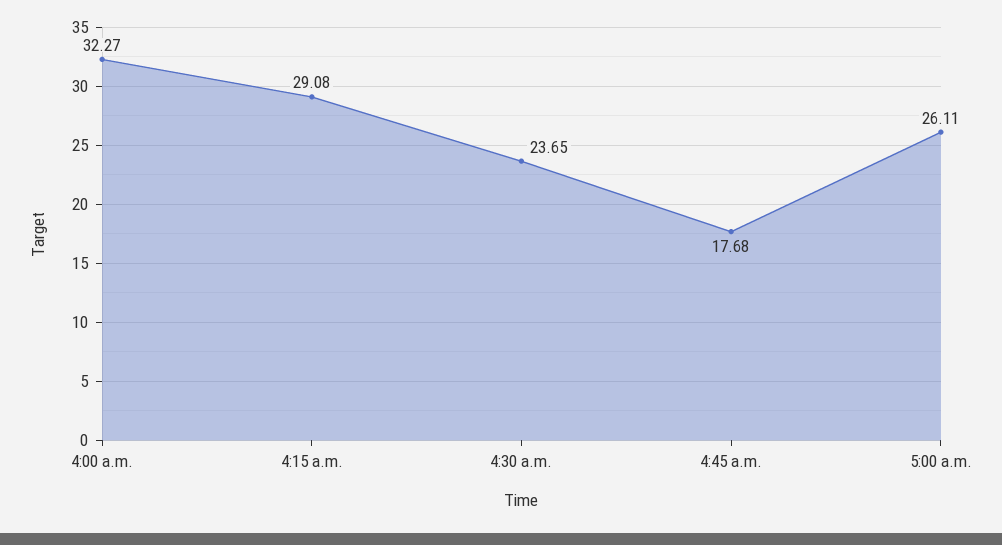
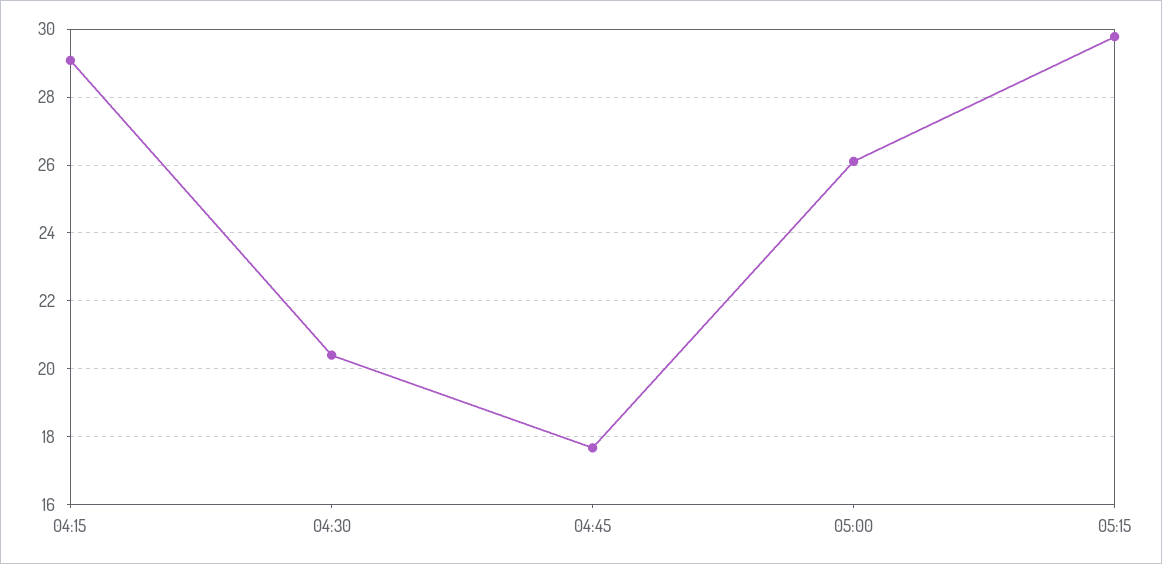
4:00 a.m.: 32.27 -> none
4:30 a.m.: 23.65 -> 20.4
05:15: none -> 29.8

